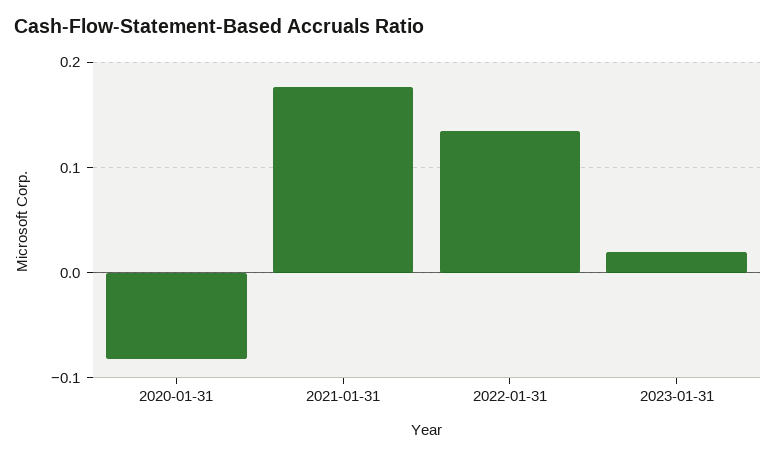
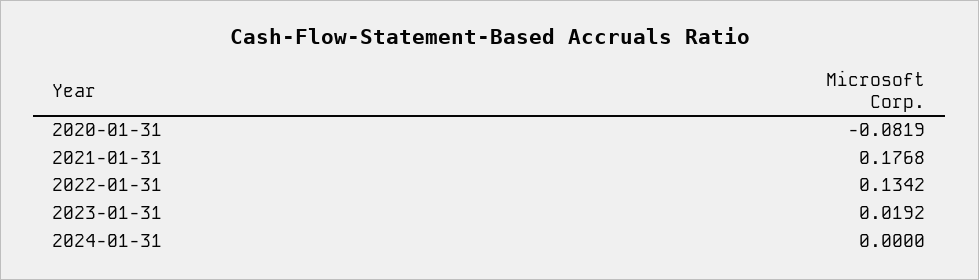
2024-01-31: none -> 0

